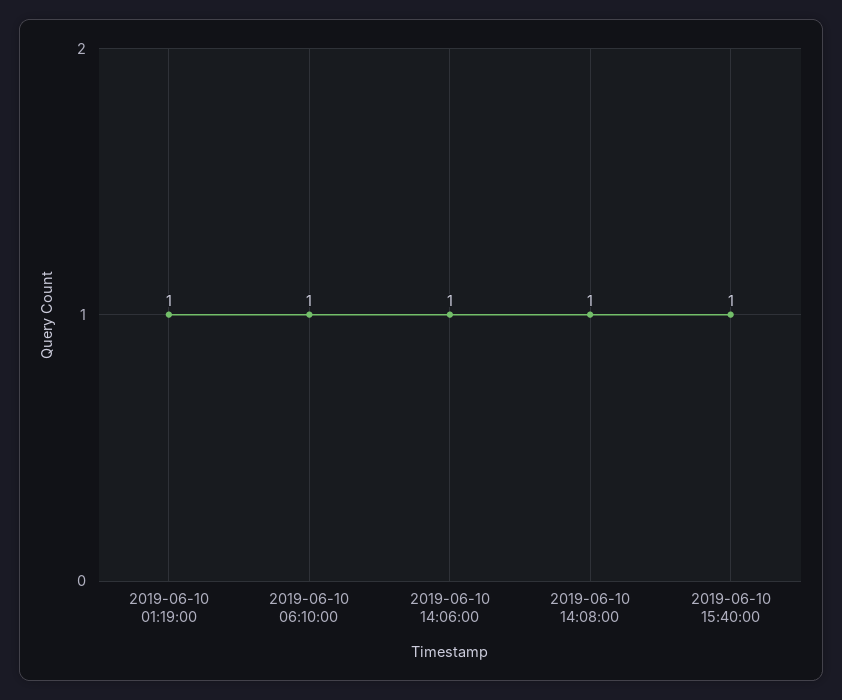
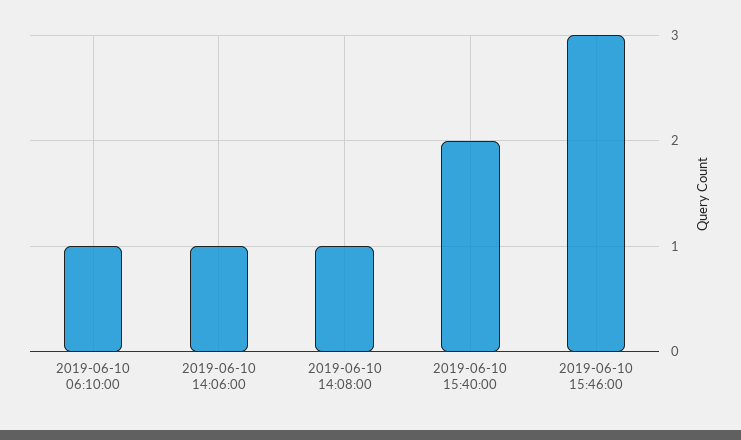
2019-06-10 01:19:00: 1 -> none
2019-06-10 15:40:00: 1 -> 2
2019-06-10 15:46:00: none -> 3

